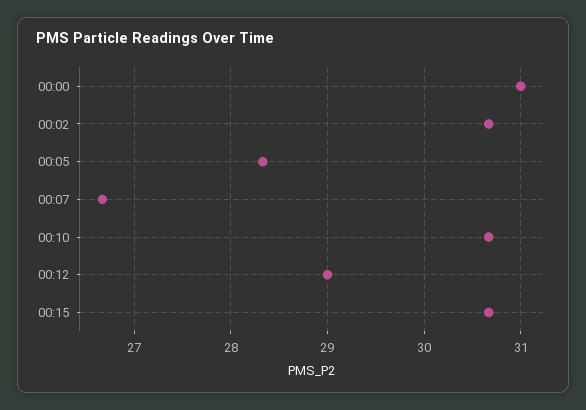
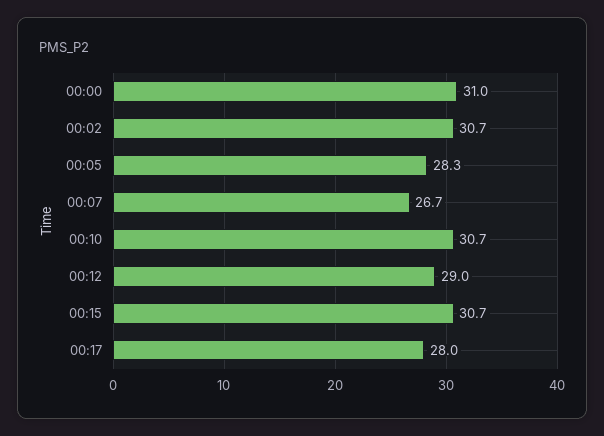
00:17: none -> 28

